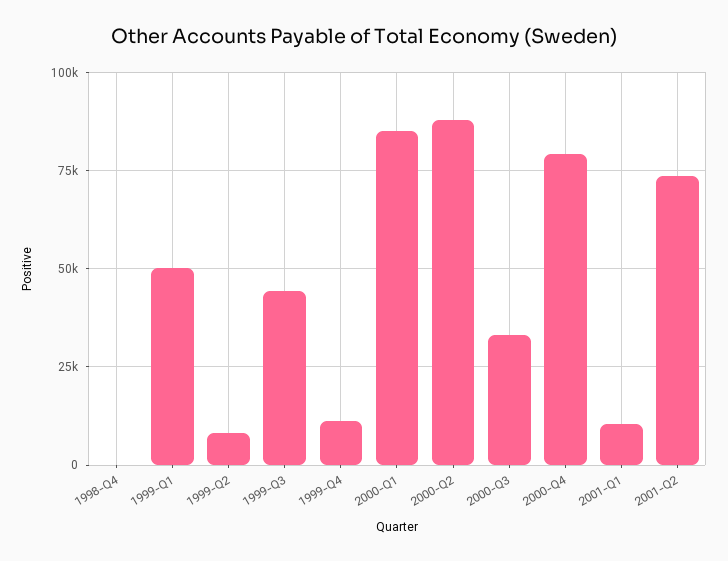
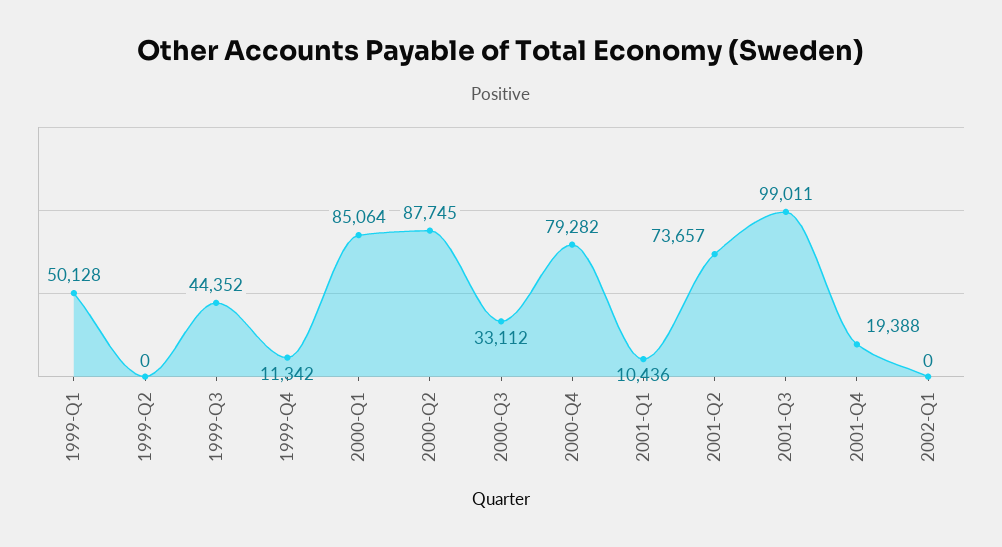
1998-Q4: 0 -> none
1999-Q2: 7500 -> 0
2001-Q3: none -> 99011
2001-Q4: none -> 19388
2002-Q1: none -> 0

